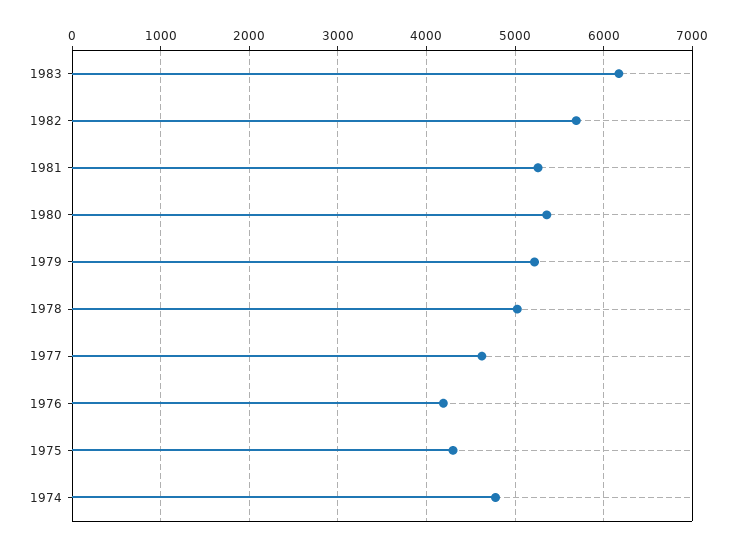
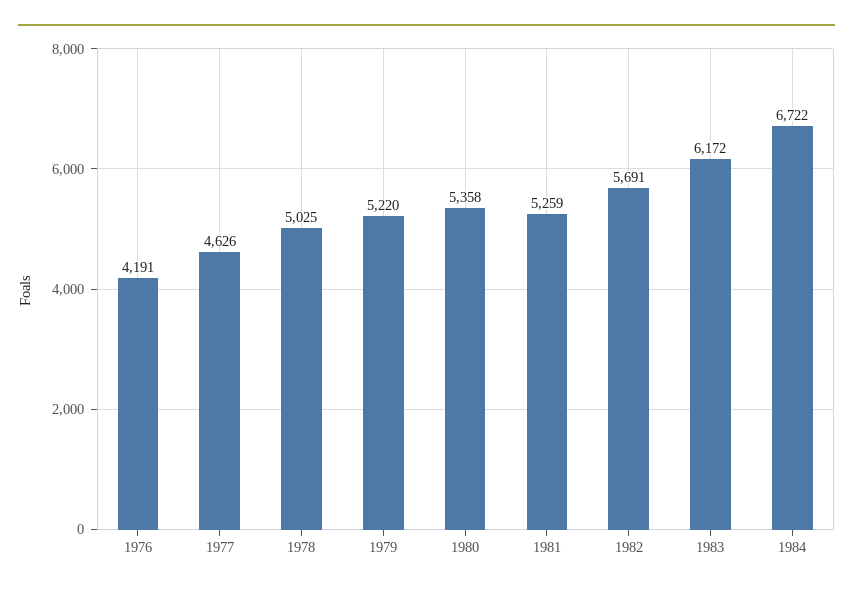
1975: 4300 -> none
1974: 4800 -> none
1984: none -> 6722

